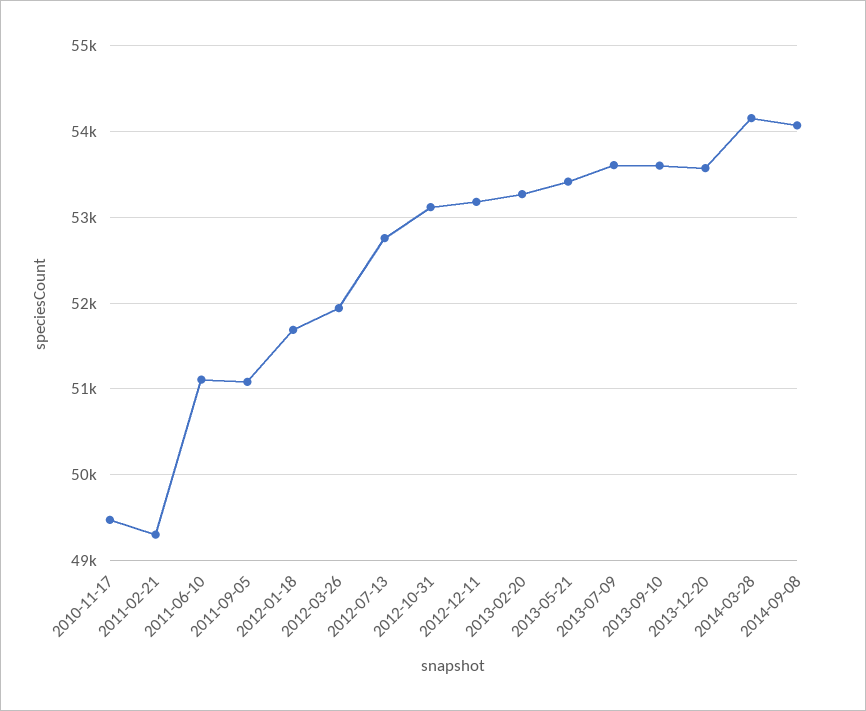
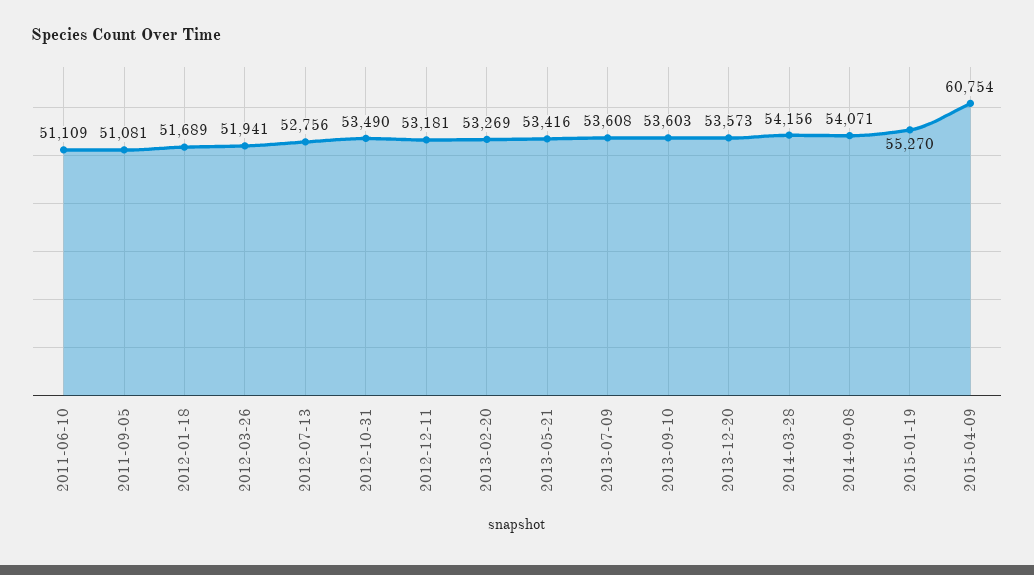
2010-11-17: 49500 -> none
2011-02-21: 49300 -> none
2012-10-31: 53100 -> 53490
2015-01-19: none -> 55270
2015-04-09: none -> 60754

